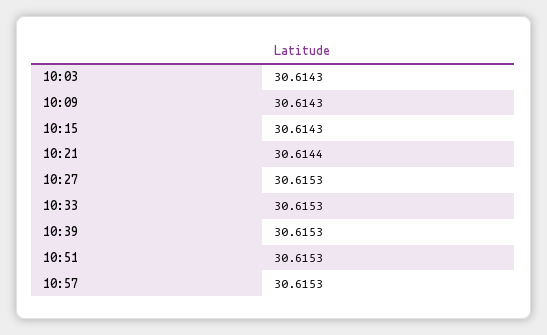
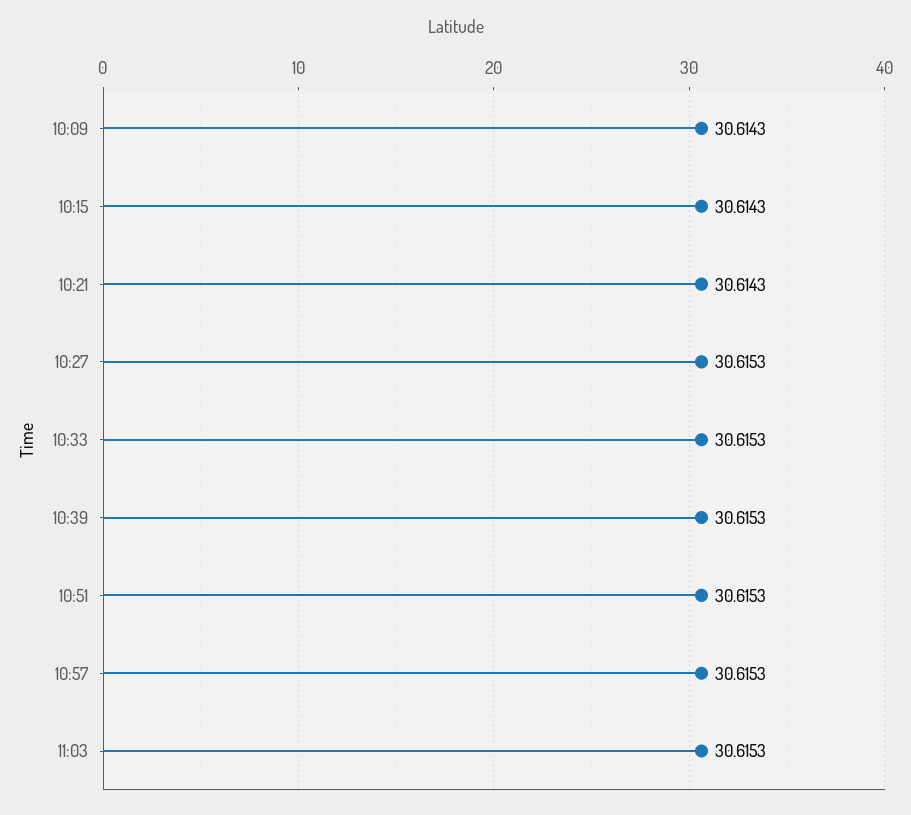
10:03: 30.6143 -> none
10:21: 30.6144 -> 30.6143
11:03: none -> 30.6153

